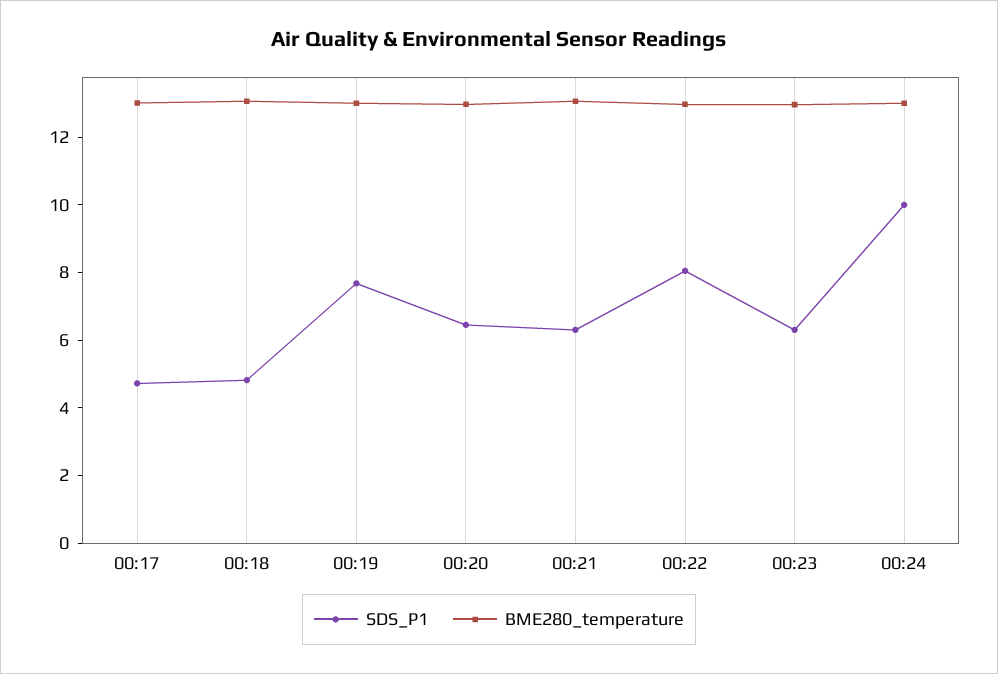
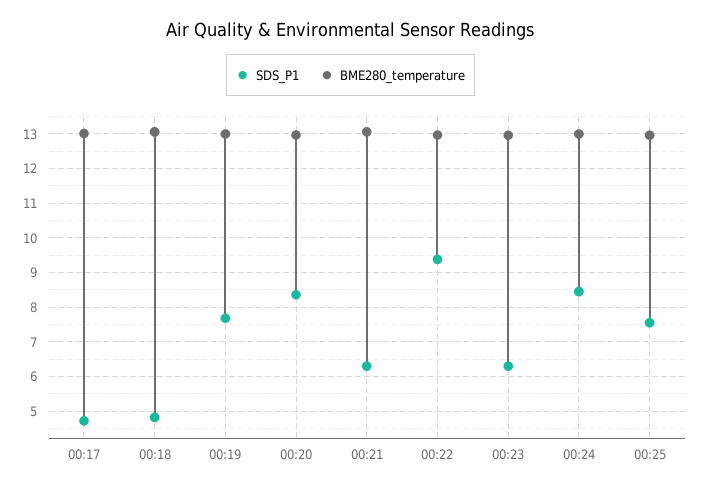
SDS_P1, 00:20: 6.5 -> 8.4
SDS_P1, 00:22: 8 -> 9.4
SDS_P1, 00:24: 10 -> 8.4
SDS_P1, 00:25: none -> 7.6
BME280_temperature, 00:25: none -> 13

